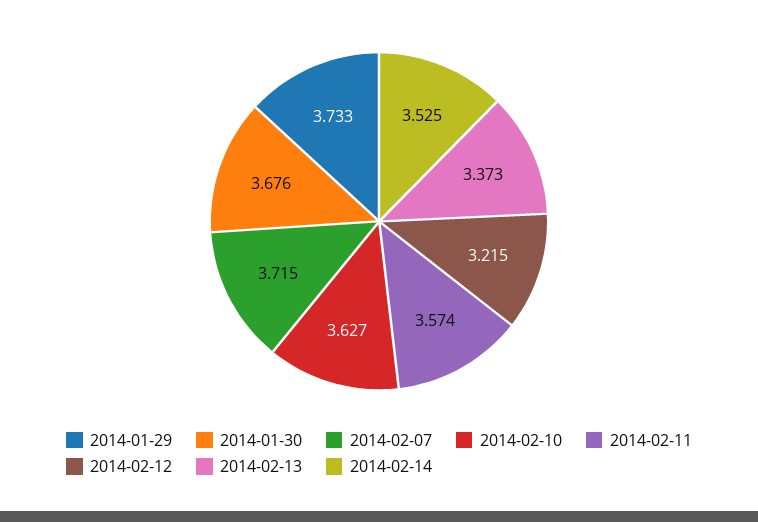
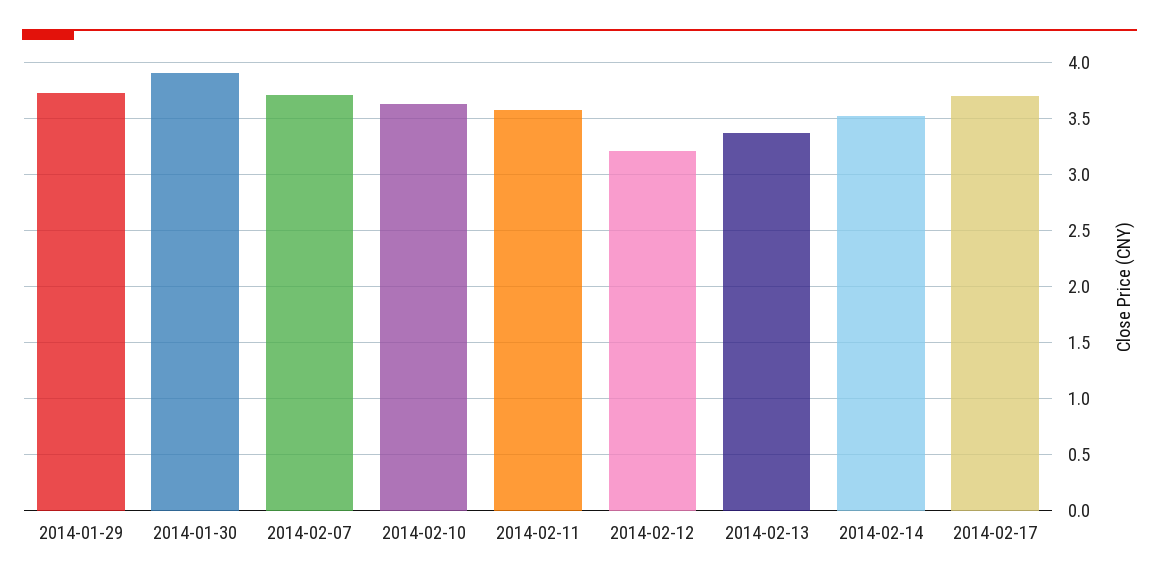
2014-01-30: 3.676 -> 3.9
2014-02-17: none -> 3.7

